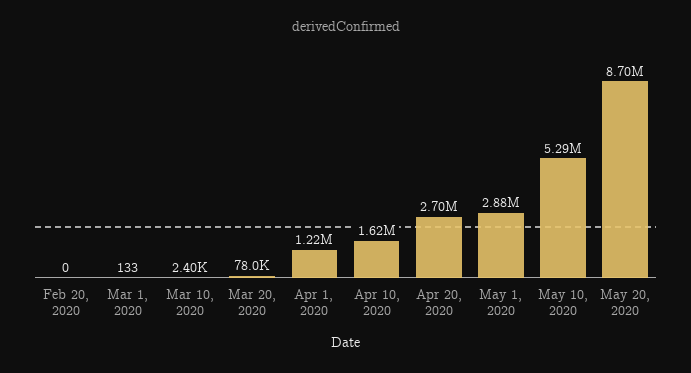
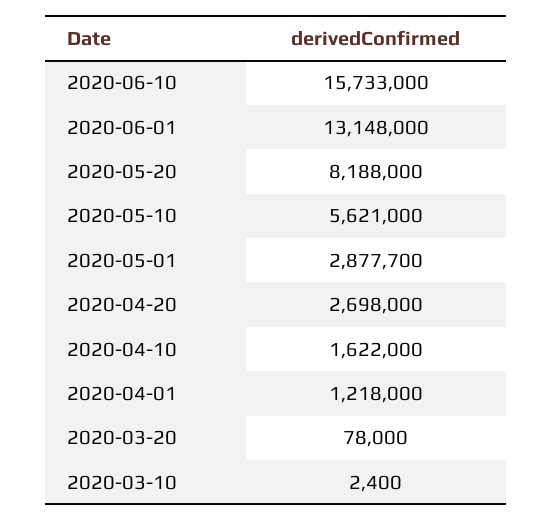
Feb 20, 2020: 0 -> none
Mar 1, 2020: 133 -> none
May 10, 2020: 5290000 -> 5621000
May 20, 2020: 8700000 -> 8188000
2020-06-10: none -> 15733000
2020-06-01: none -> 13148000

